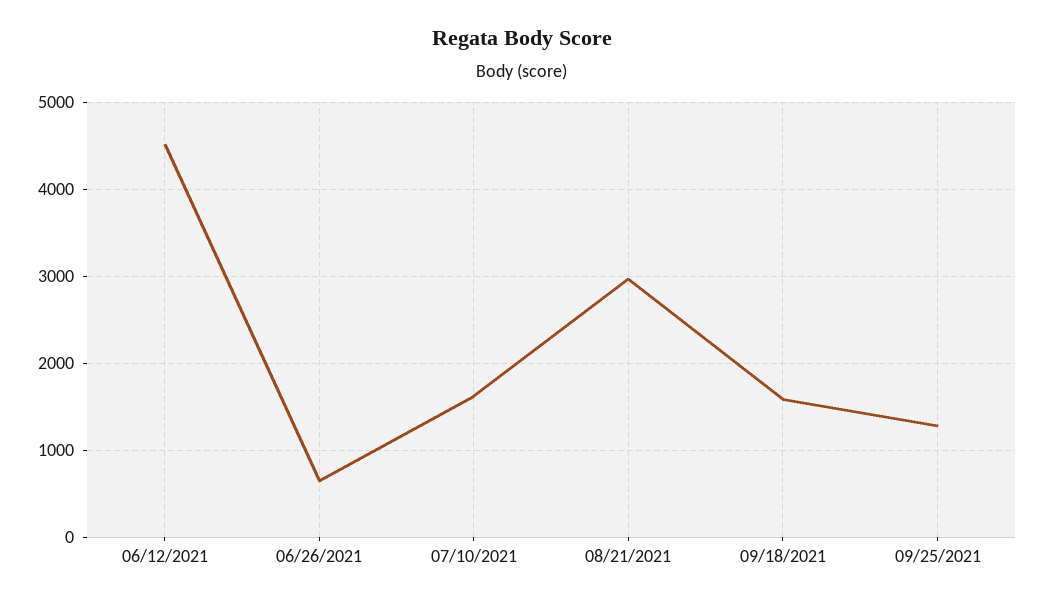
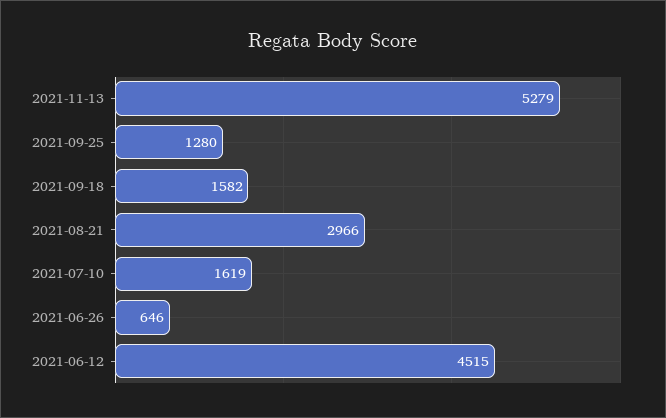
2021-11-13: none -> 5279

